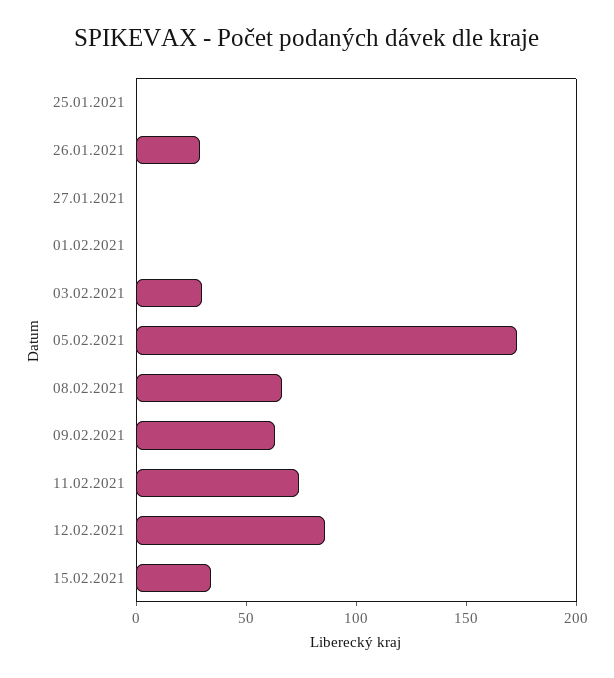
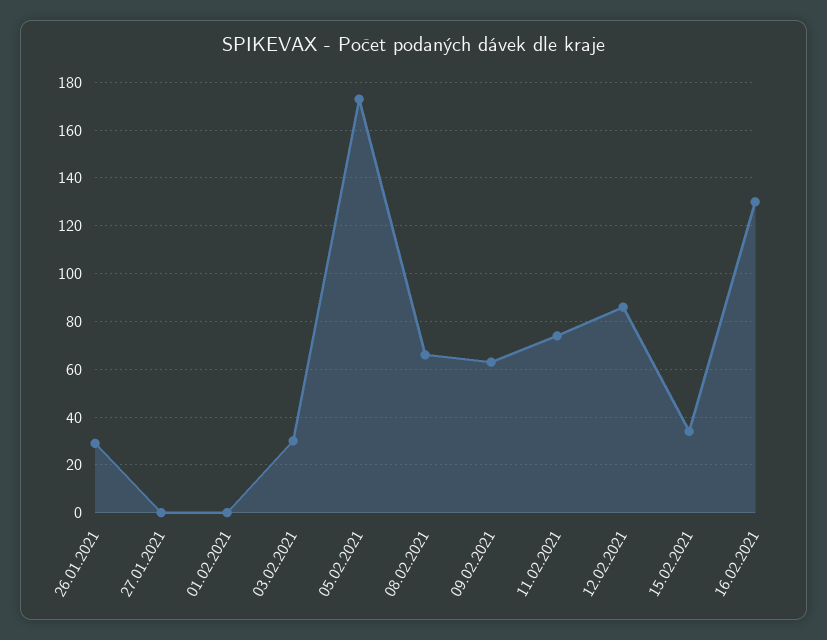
25.01.2021: 0 -> none
16.02.2021: none -> 130

